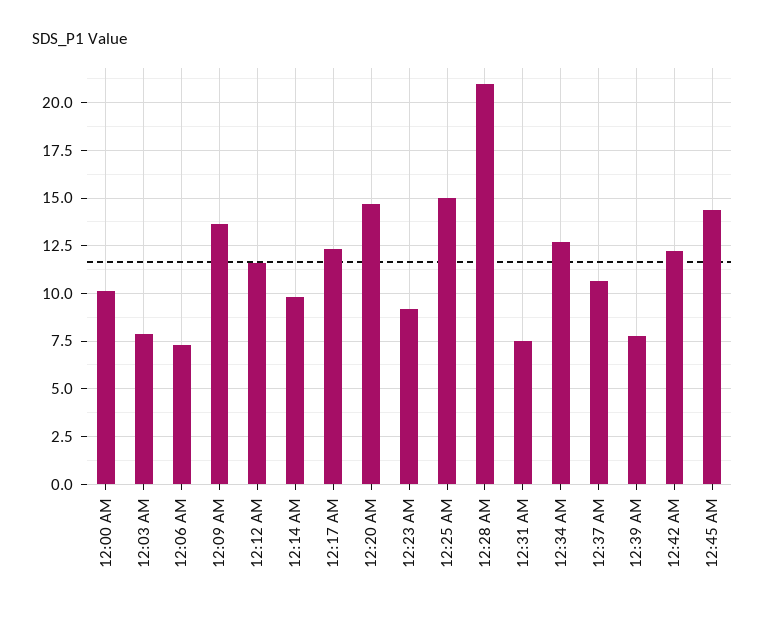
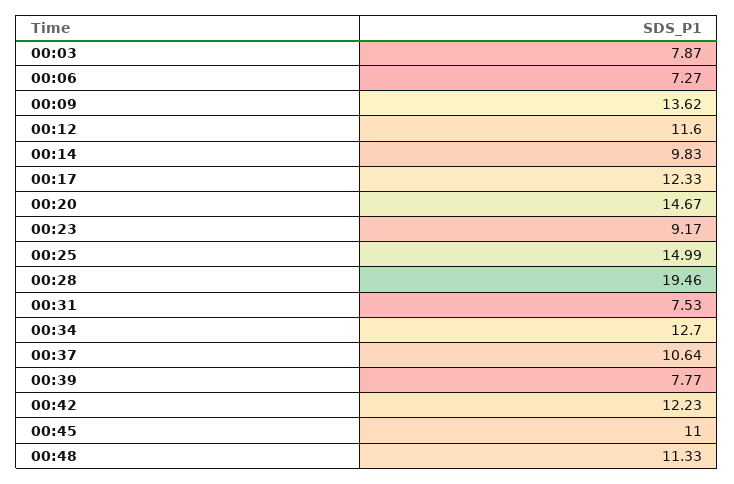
12:00 AM: 10 -> none
12:28 AM: 21 -> 19.46
12:45 AM: 14.5 -> 11
00:48: none -> 11.33

